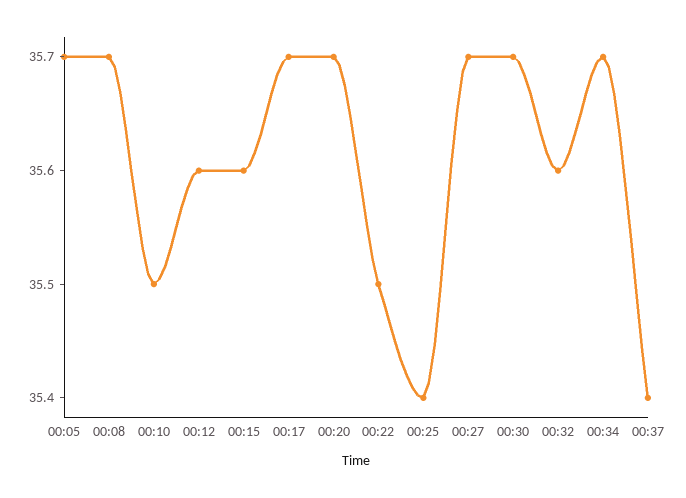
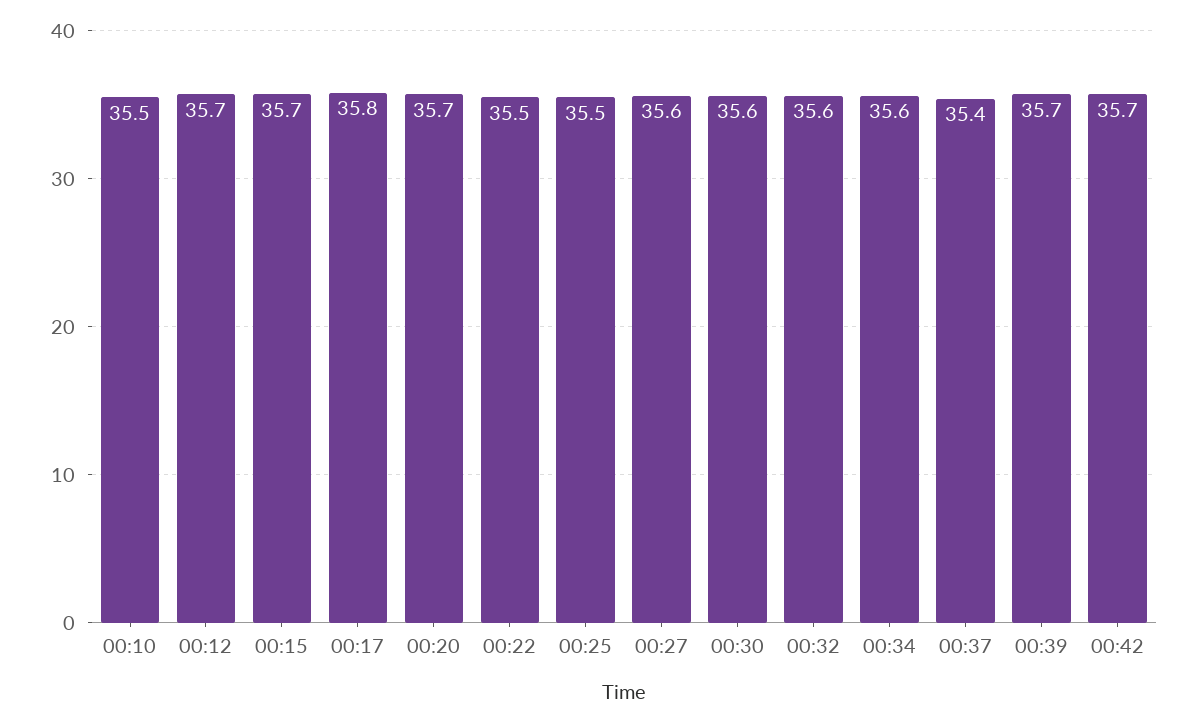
00:05: 35.7 -> none
00:08: 35.7 -> none
00:12: 35.6 -> 35.7
00:15: 35.6 -> 35.7
00:17: 35.7 -> 35.8
00:25: 35.4 -> 35.5
00:27: 35.7 -> 35.6
00:30: 35.7 -> 35.6
00:34: 35.7 -> 35.6
00:39: none -> 35.7
00:42: none -> 35.7

